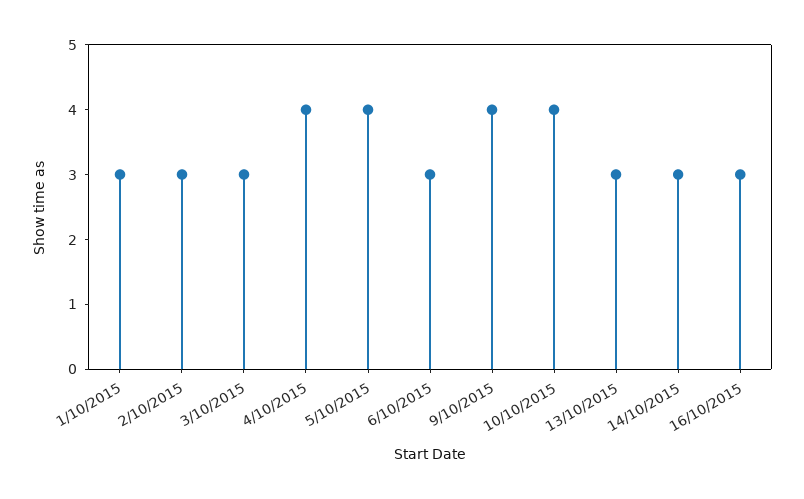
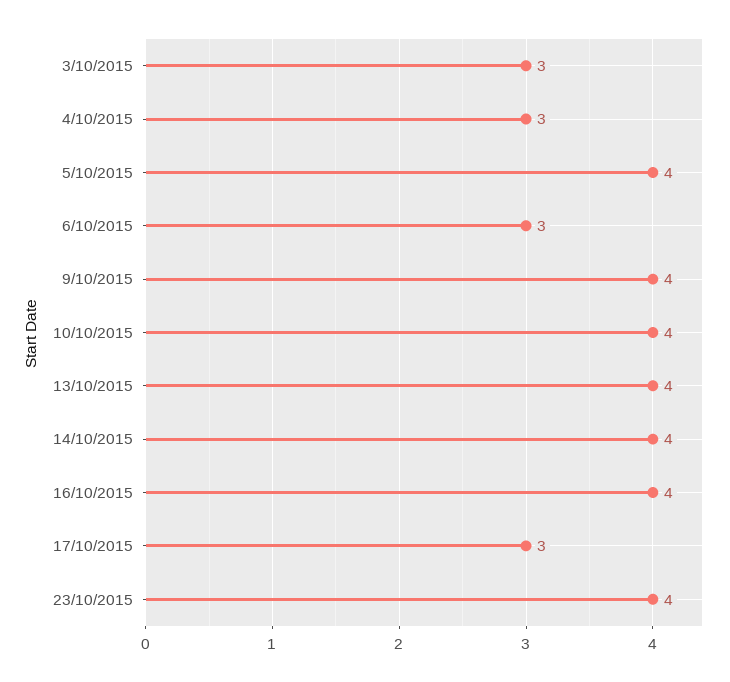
1/10/2015: 3 -> none
2/10/2015: 3 -> none
4/10/2015: 4 -> 3
13/10/2015: 3 -> 4
14/10/2015: 3 -> 4
16/10/2015: 3 -> 4
17/10/2015: none -> 3
23/10/2015: none -> 4

